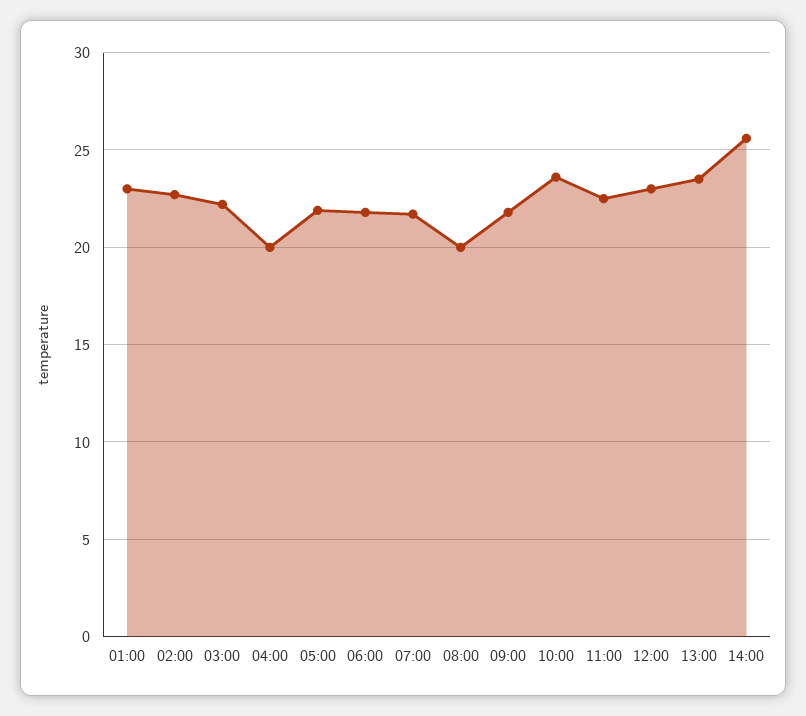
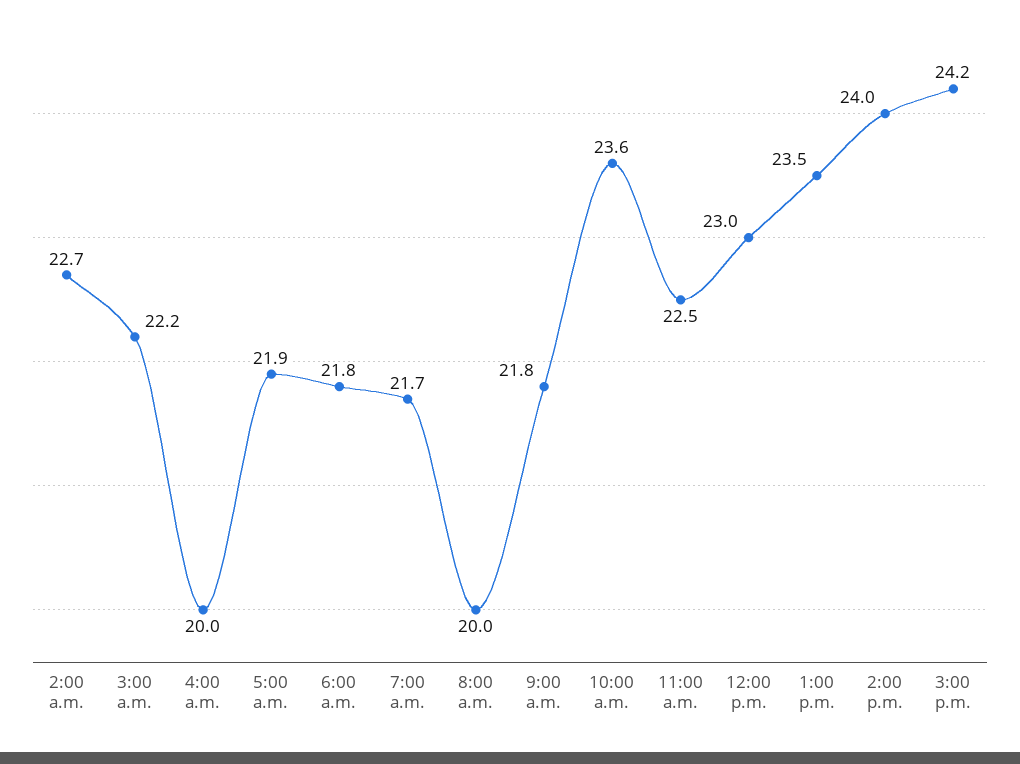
01:00: 23 -> none
14:00: 25.5 -> 24
3:00 p.m.: none -> 24.2

